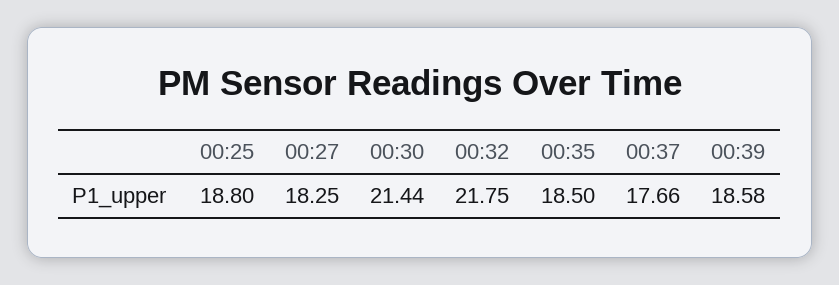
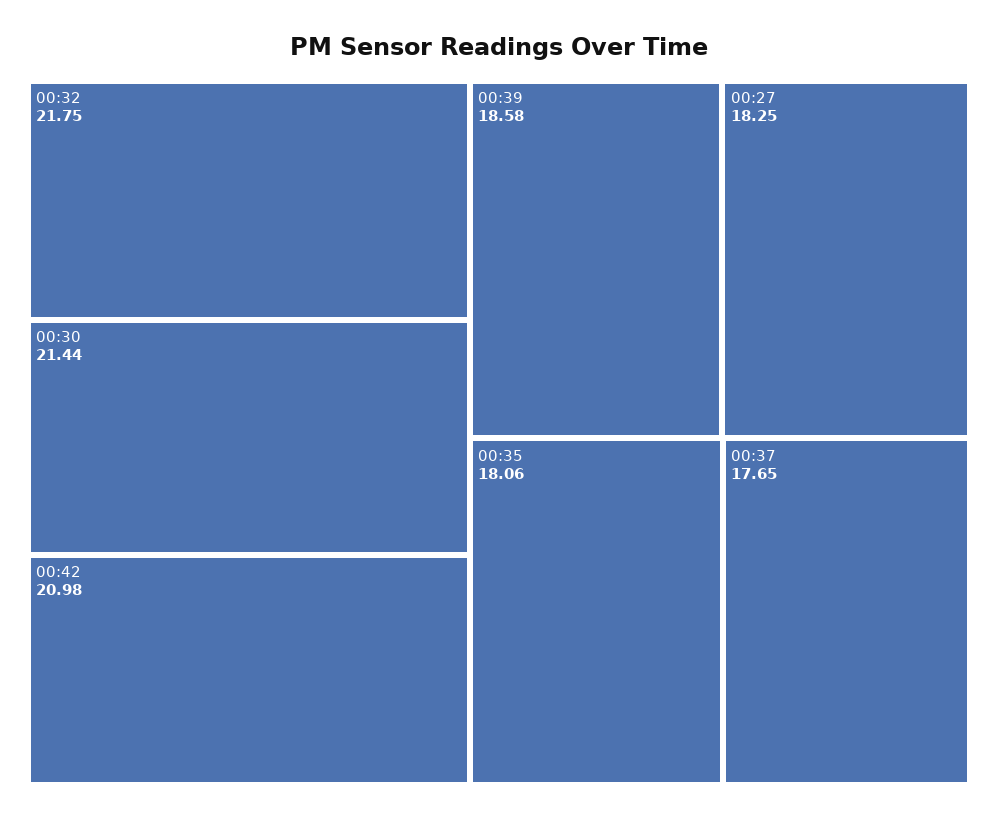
00:25: 18.8 -> none
00:35: 18.5 -> 18.06
00:37: 17.66 -> 17.65
00:42: none -> 20.98

